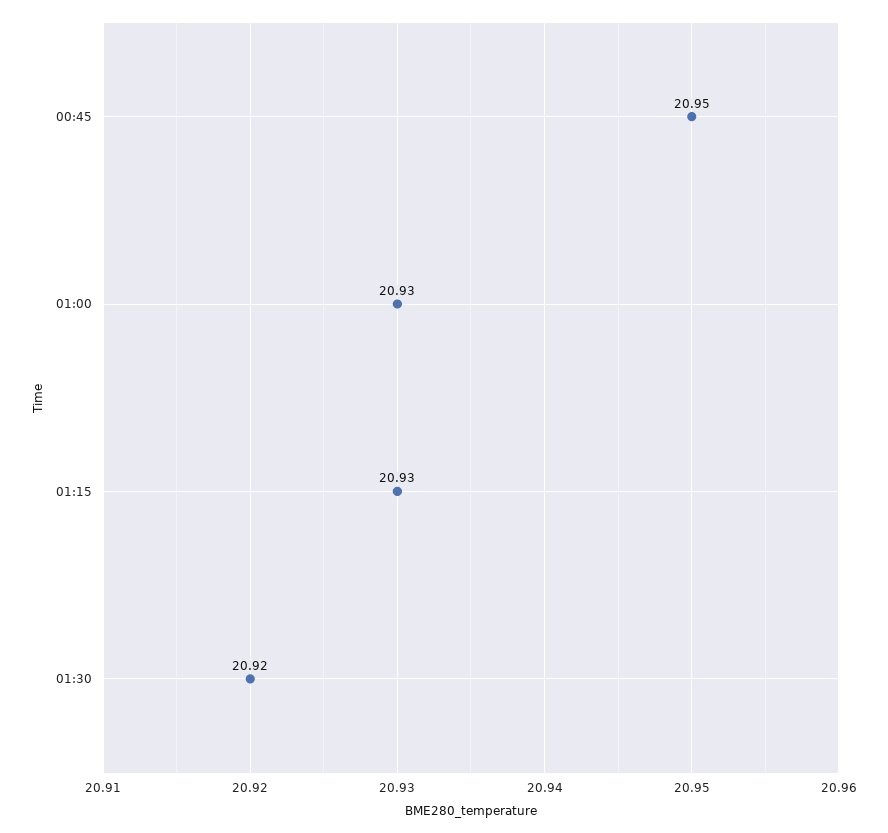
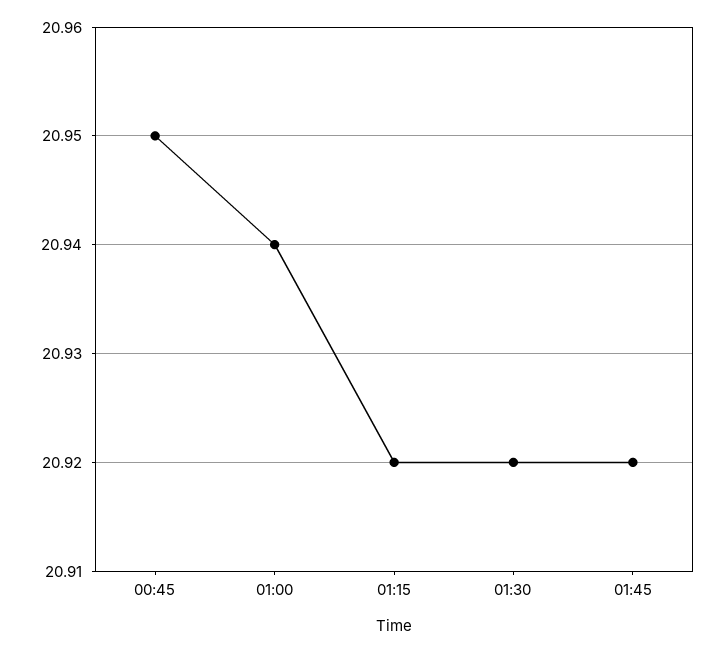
01:00: 20.93 -> 20.94
01:15: 20.93 -> 20.92
01:45: none -> 20.92

